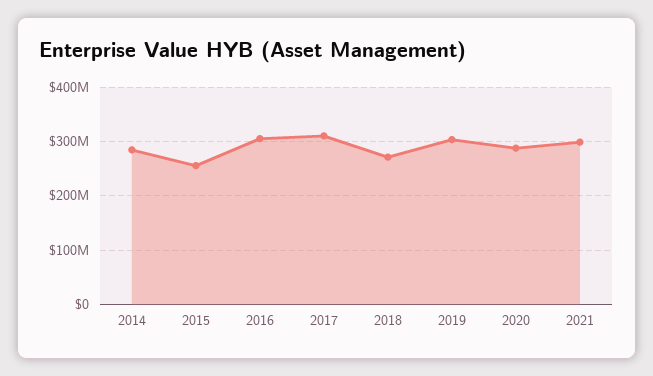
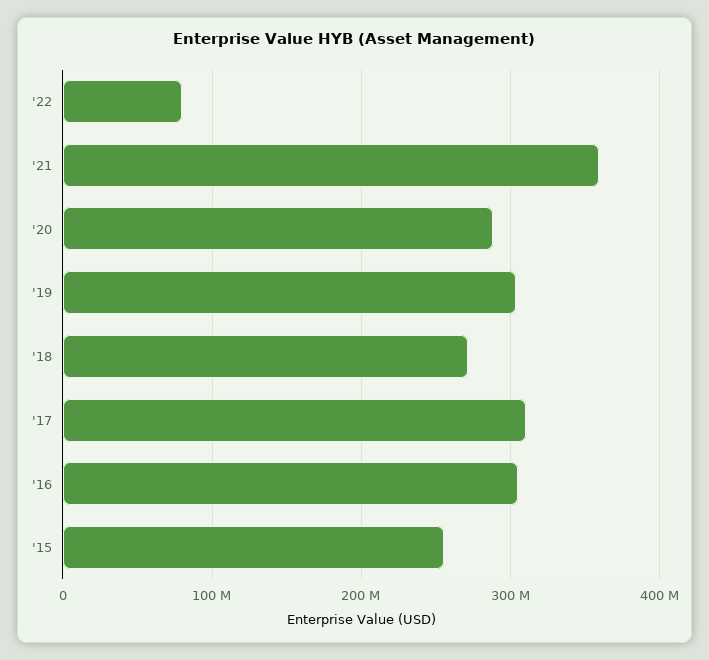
2014: 280000000 -> none
2021: 300000000 -> 360000000
'22: none -> 80000000

